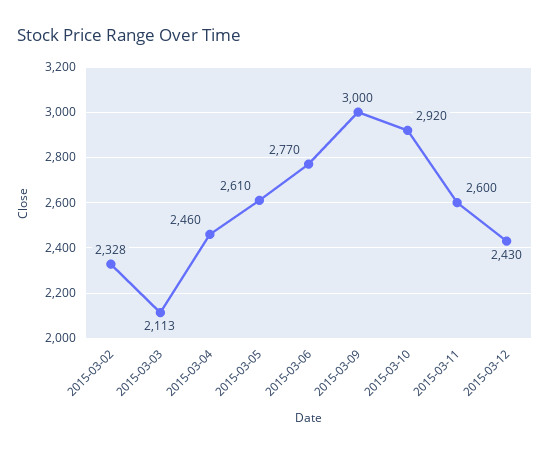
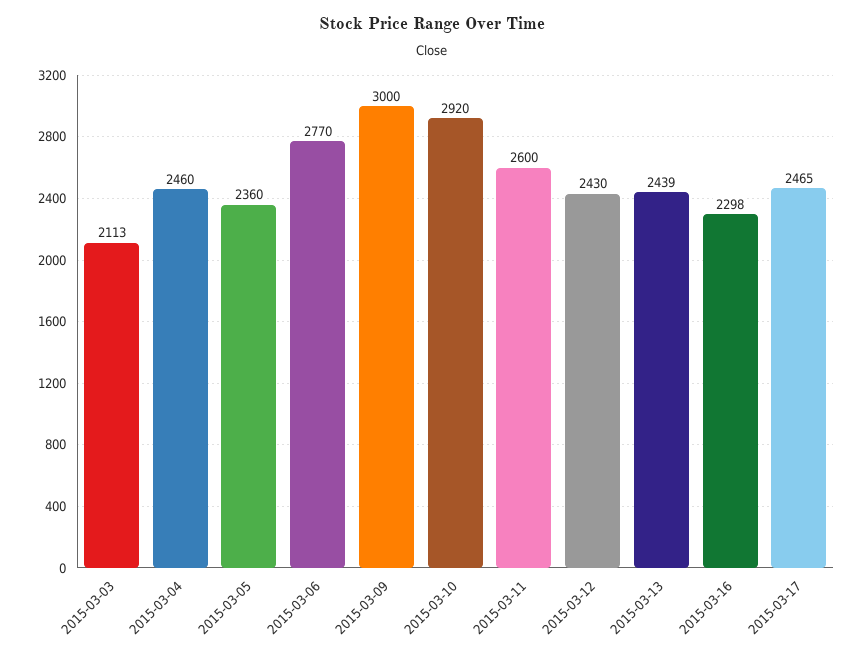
2015-03-02: 2328 -> none
2015-03-05: 2610 -> 2360
2015-03-13: none -> 2439
2015-03-16: none -> 2298
2015-03-17: none -> 2465

